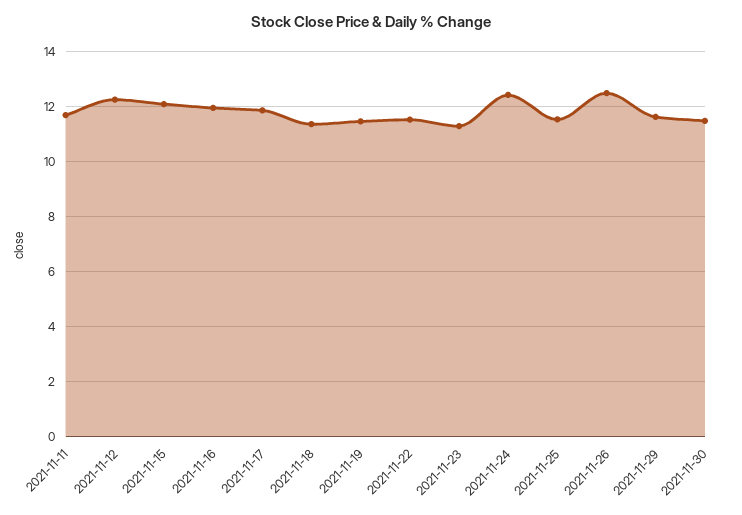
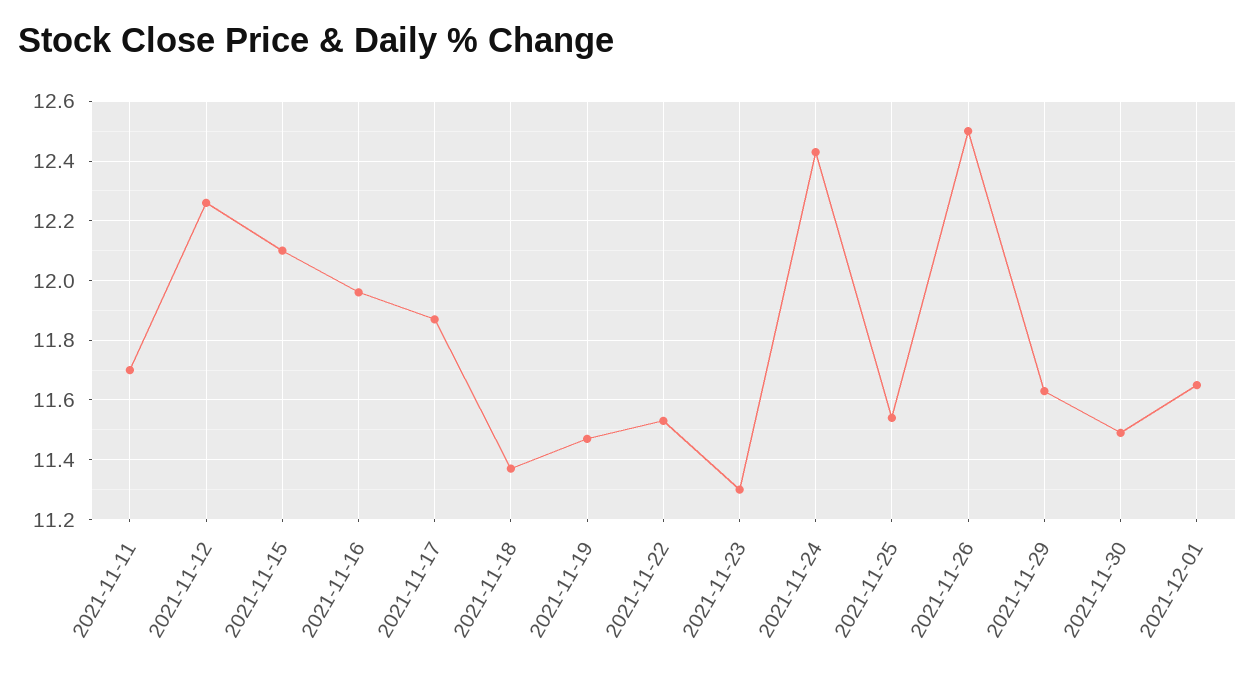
2021-12-01: none -> 11.65

